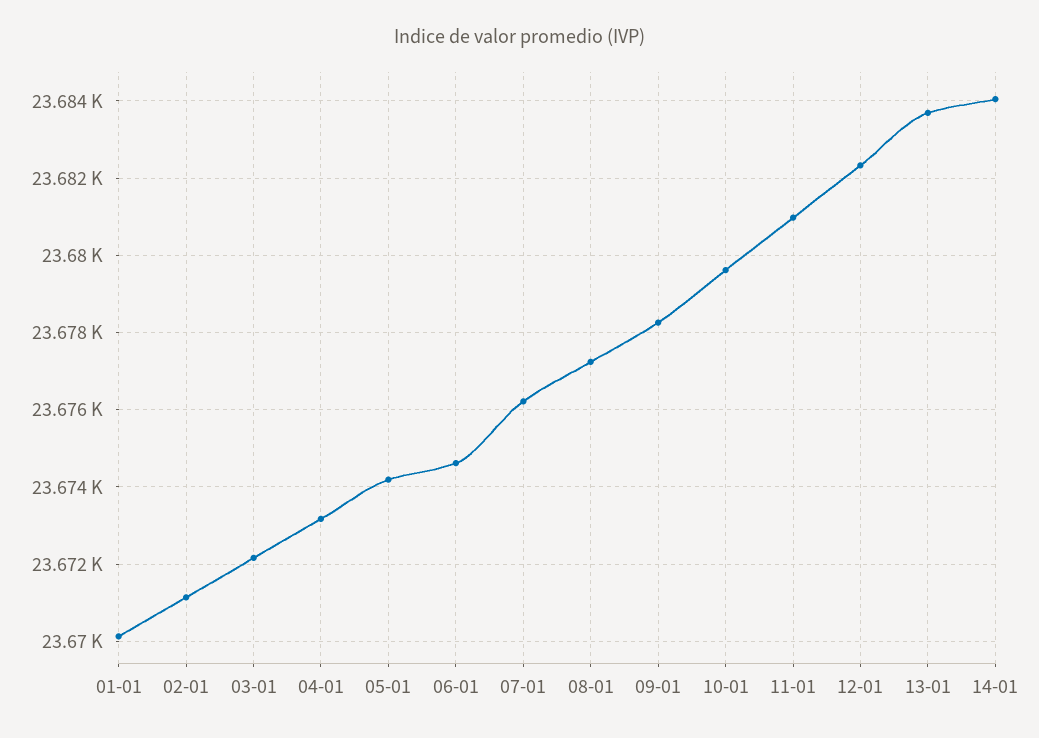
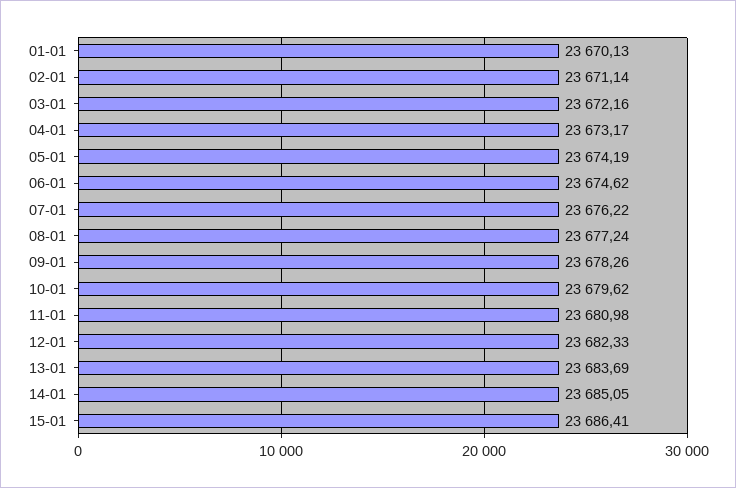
14-01: 23684 -> 23685.05
15-01: none -> 23686.41

